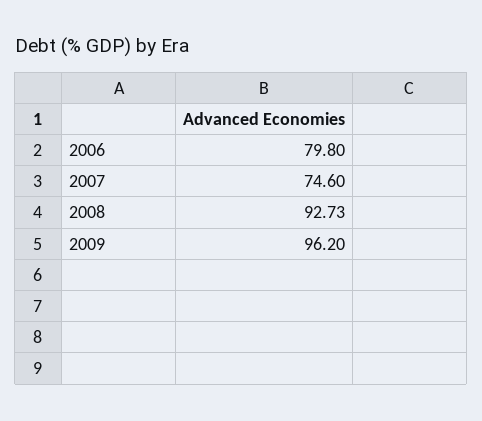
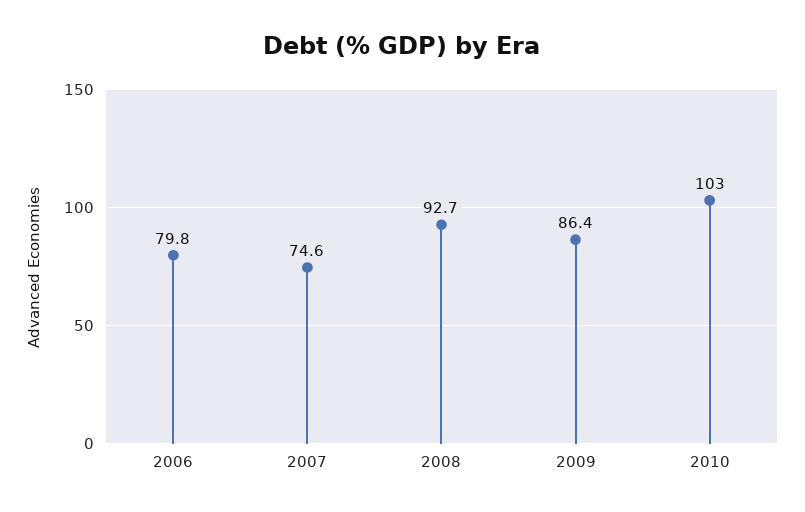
2009: 96.2 -> 86.4
2010: none -> 103

